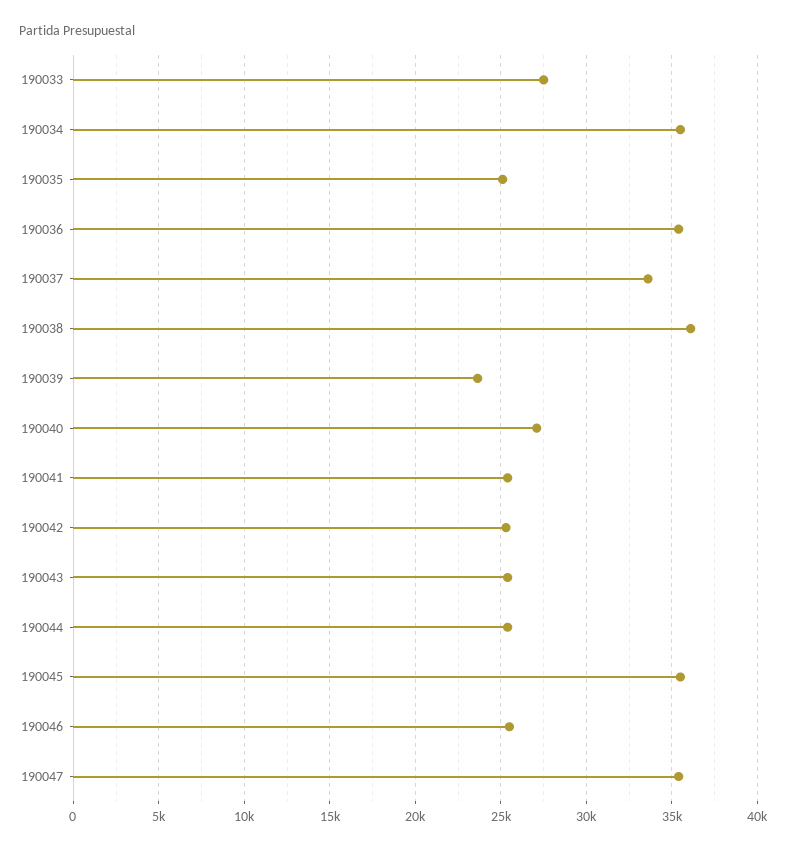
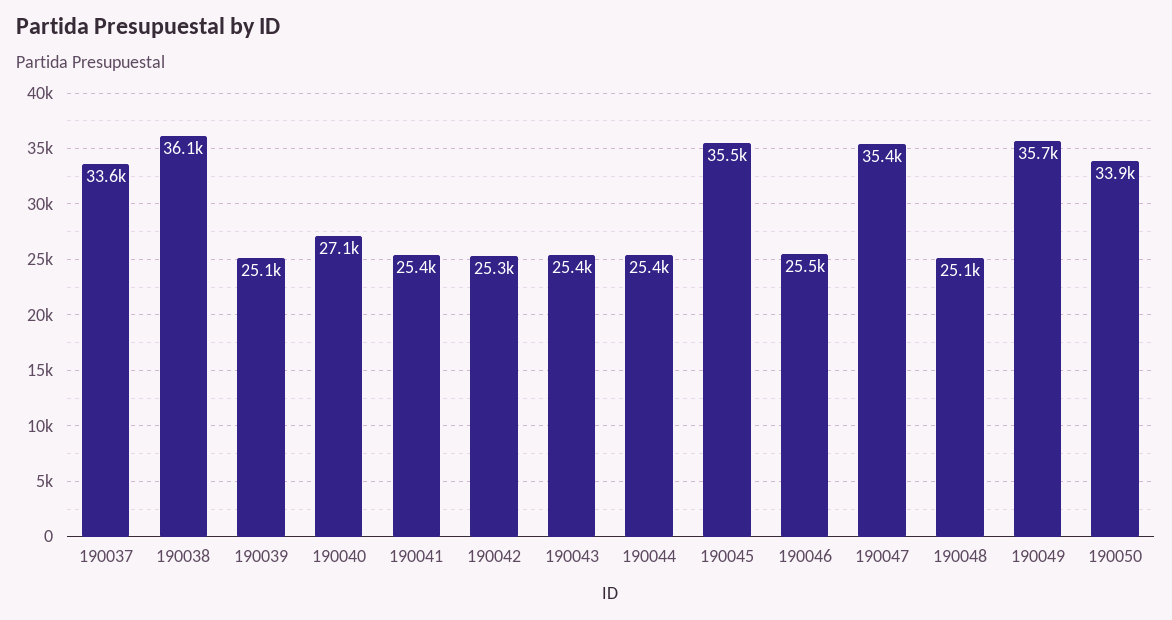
190033: 27500 -> none
190034: 35500 -> none
190035: 25000 -> none
190036: 35500 -> none
190039: 23500 -> 25100
190048: none -> 25100
190049: none -> 35700
190050: none -> 33900

